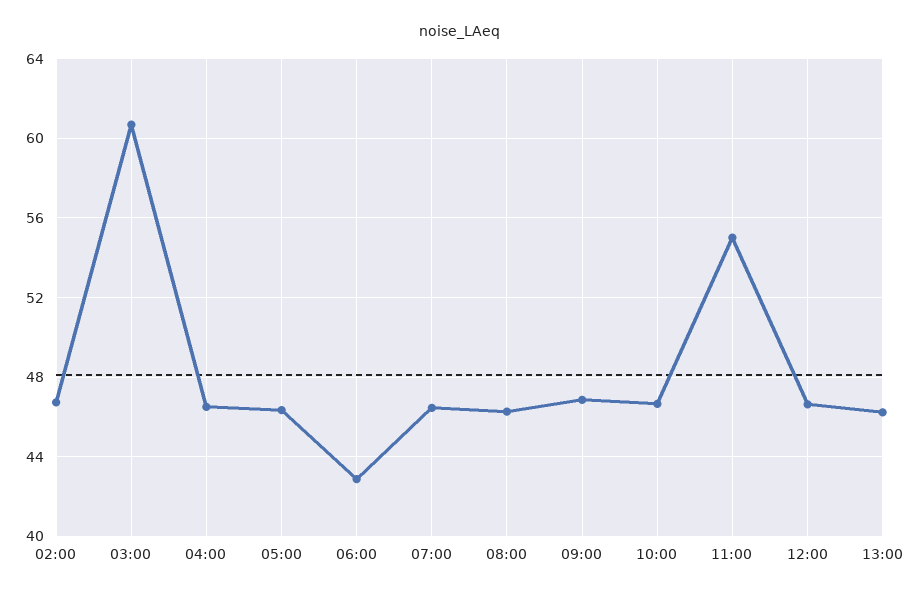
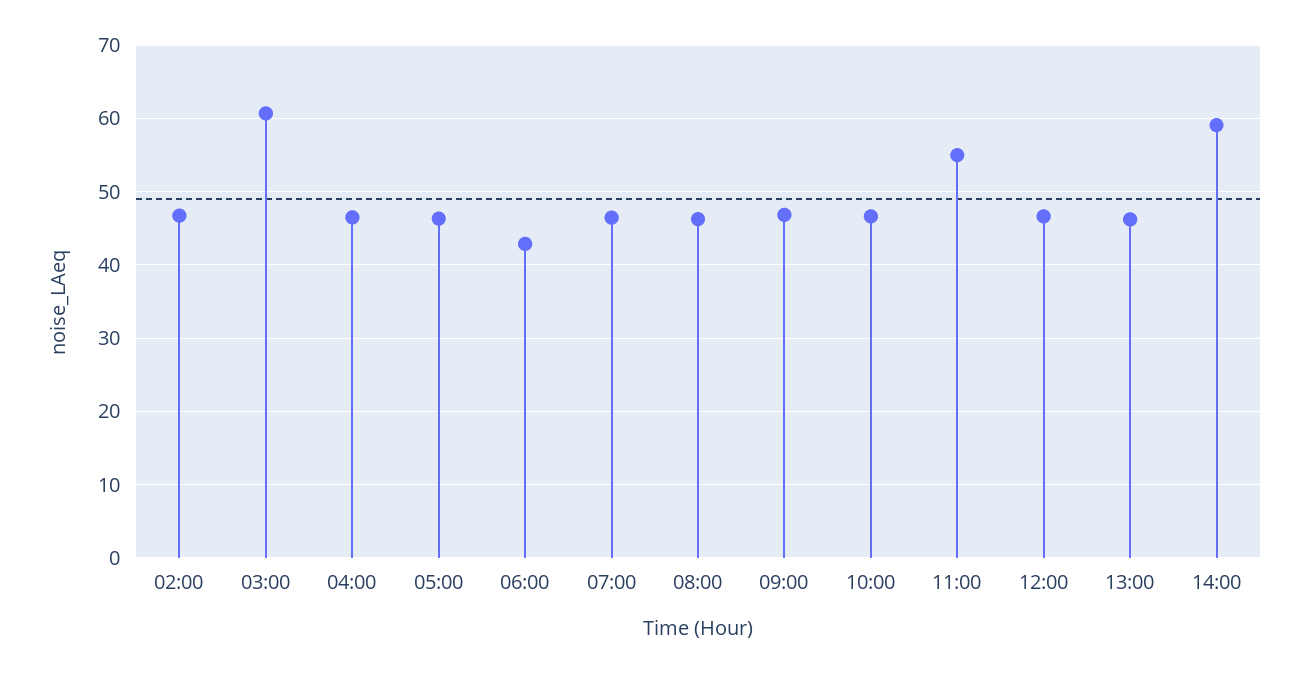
14:00: none -> 59

